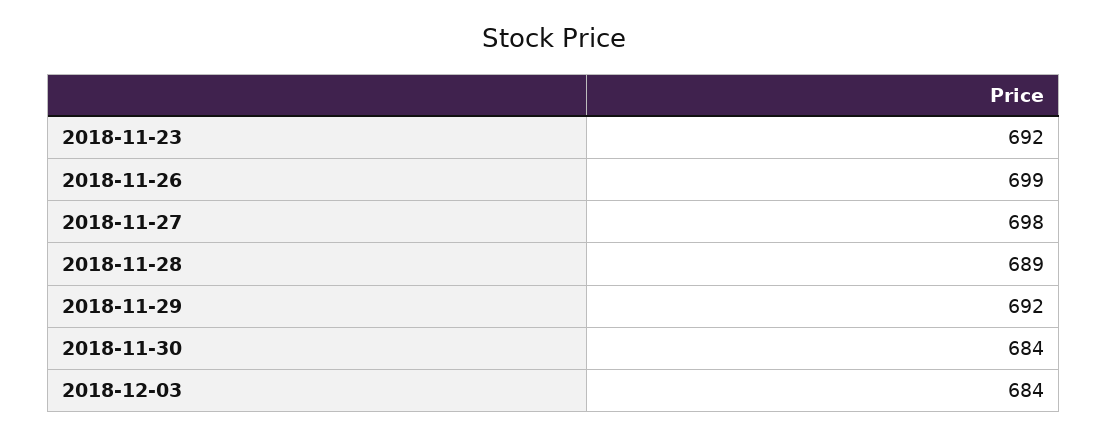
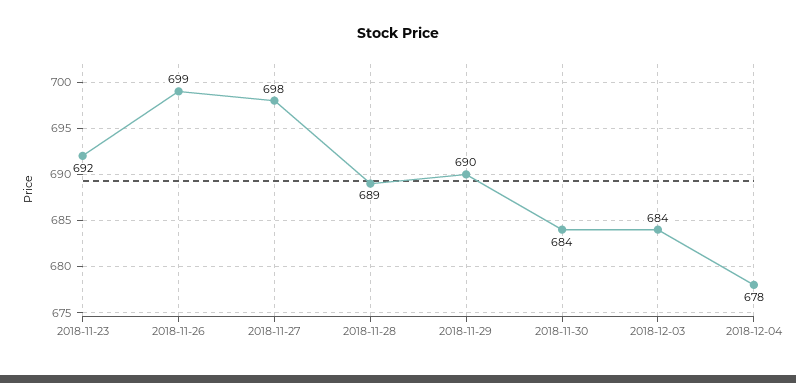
2018-11-29: 692 -> 690
2018-12-04: none -> 678

